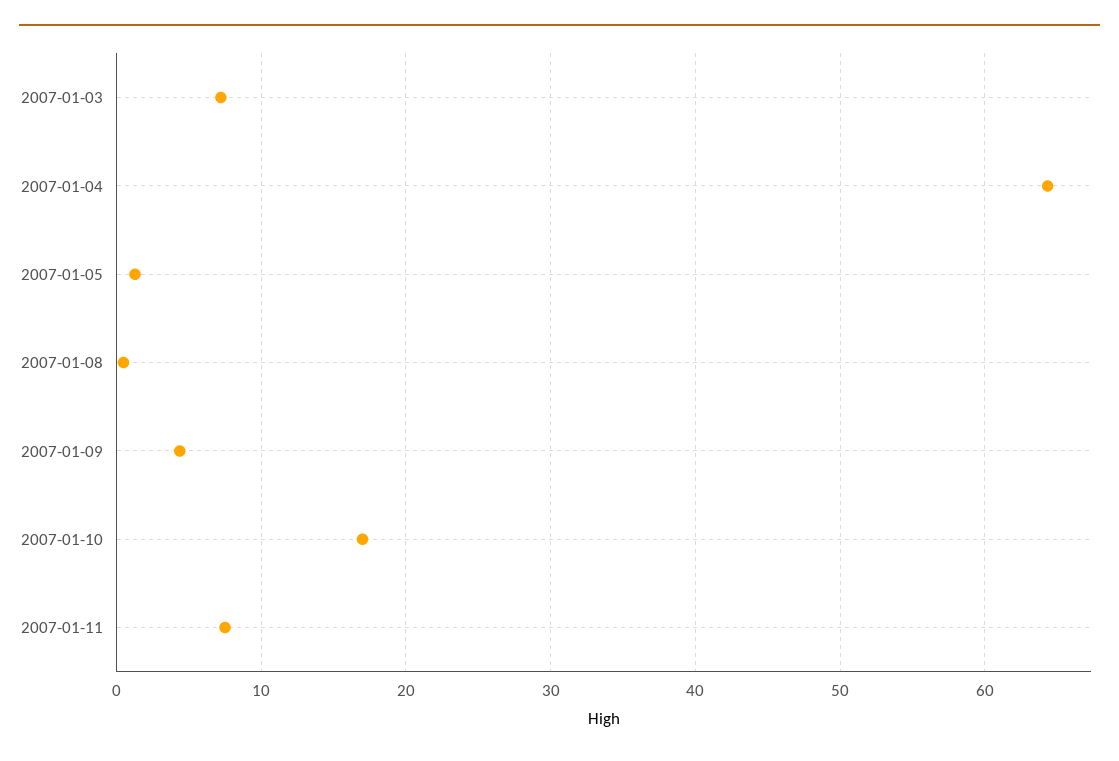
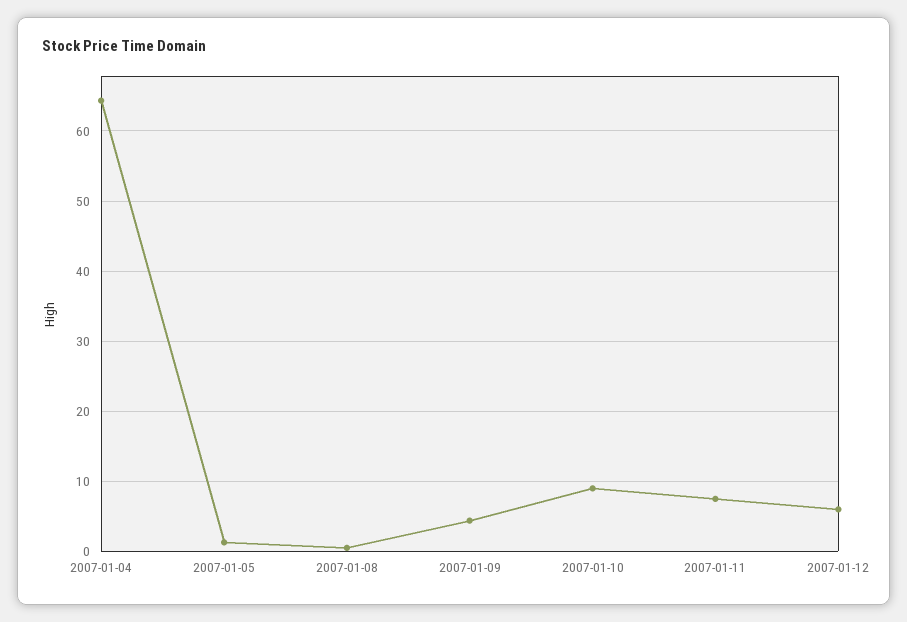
2007-01-03: 7 -> none
2007-01-10: 17 -> 9
2007-01-12: none -> 6

